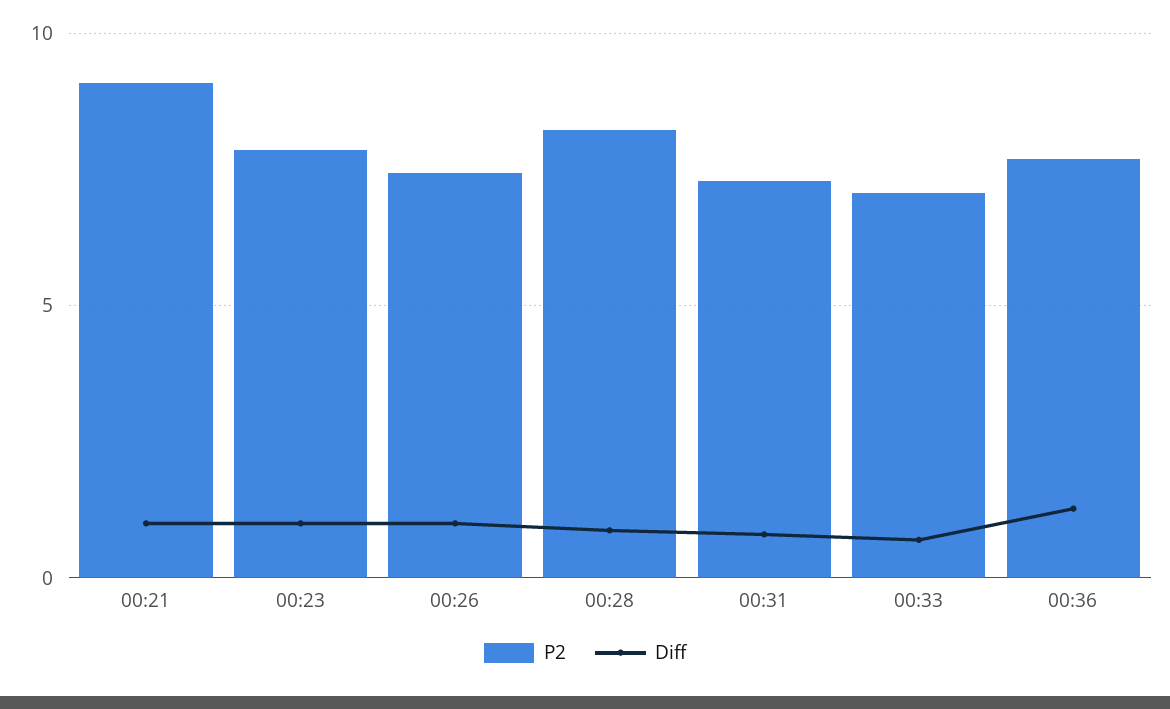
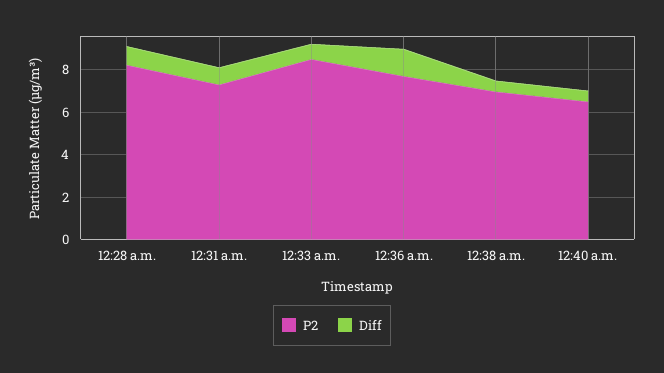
P2, 00:21: 9 -> none
Diff, 00:21: 1 -> none
P2, 00:23: 8 -> none
Diff, 00:23: 1 -> none
P2, 00:26: 7.5 -> none
Diff, 00:26: 1 -> none
P2, 00:33: 7 -> 8.5
P2, 12:38 a.m.: none -> 7
Diff, 12:38 a.m.: none -> 0.5
P2, 12:40 a.m.: none -> 6.5
Diff, 12:40 a.m.: none -> 0.5

